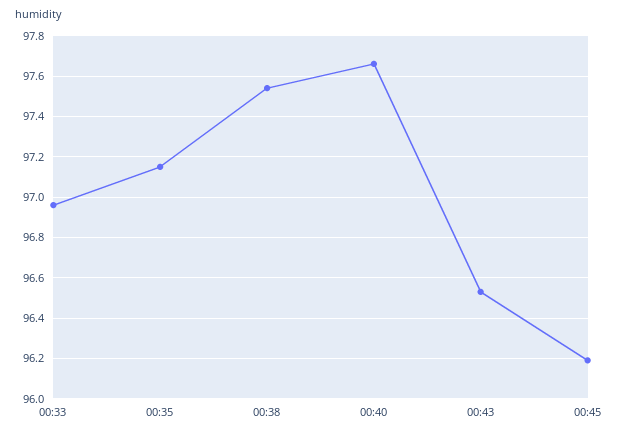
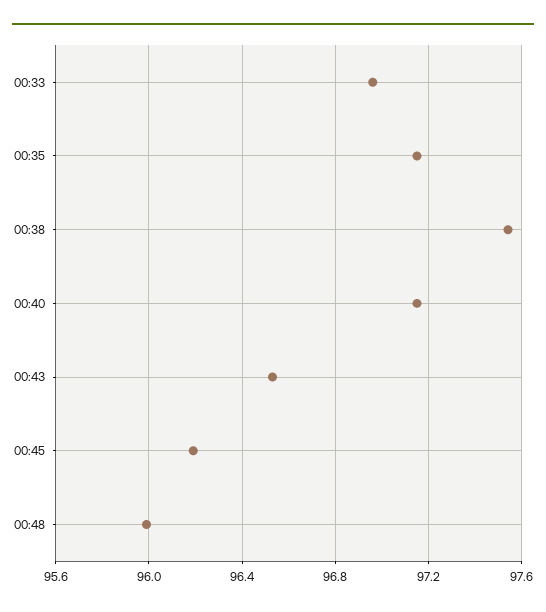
00:40: 97.65 -> 97.15
00:48: none -> 96

